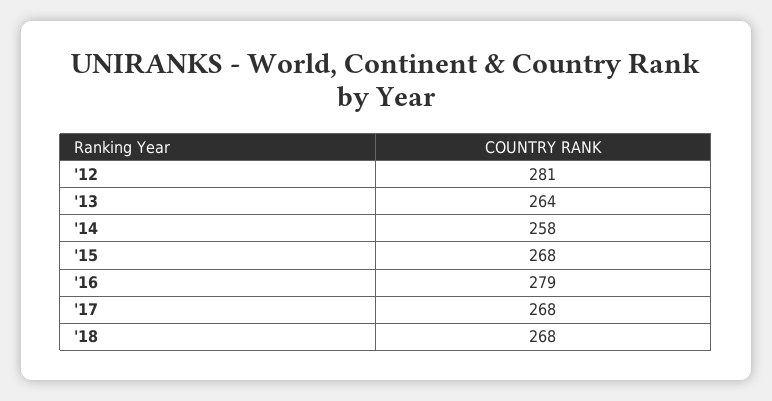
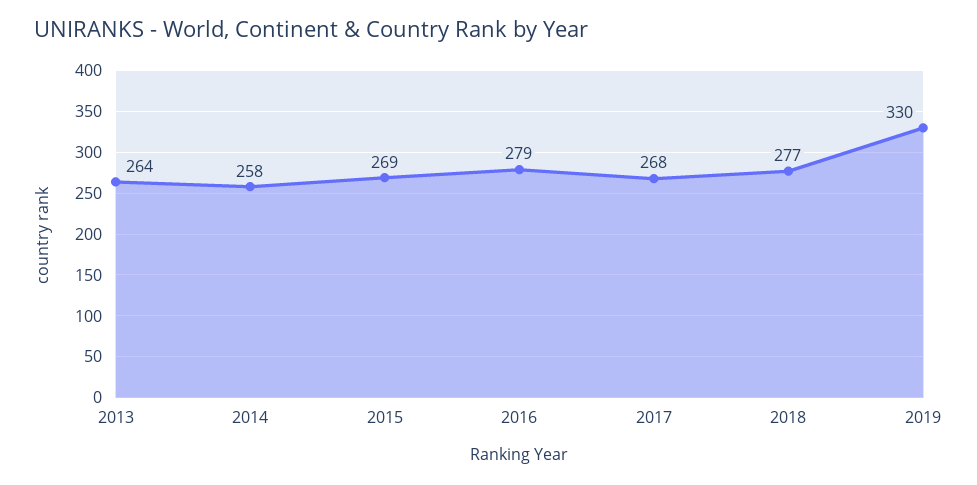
'12: 281 -> none
'15: 268 -> 269
'18: 268 -> 277
2019: none -> 330

